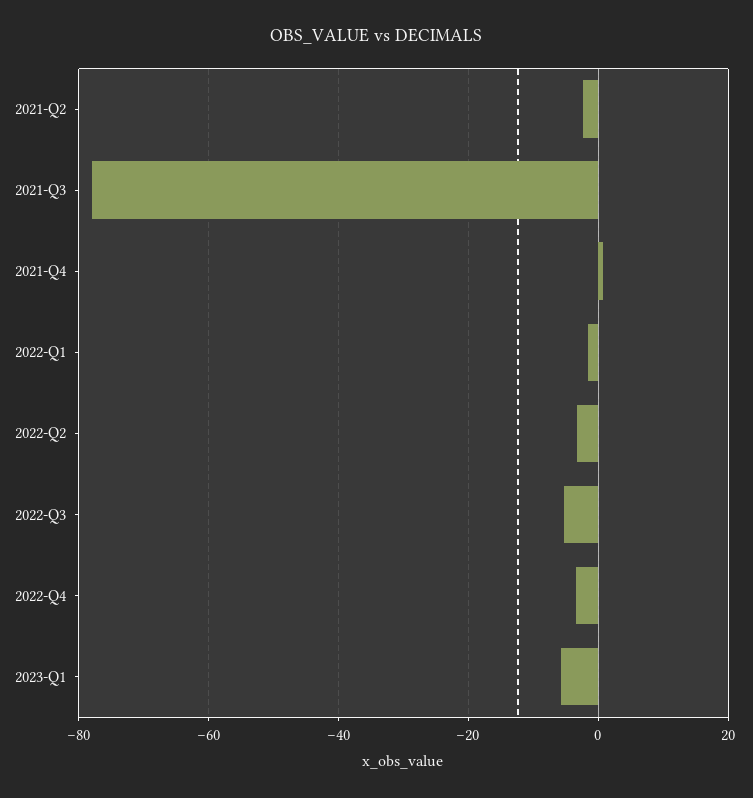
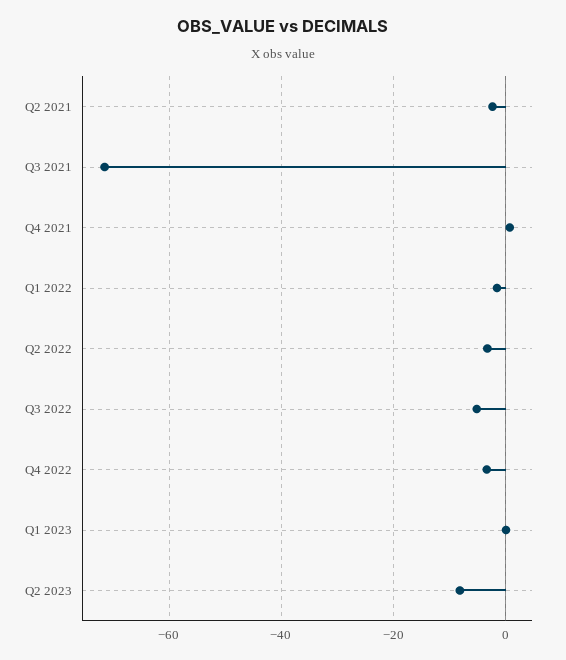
2021-Q3: -78 -> -72
2023-Q1: -6 -> 0
Q2 2023: none -> -8

